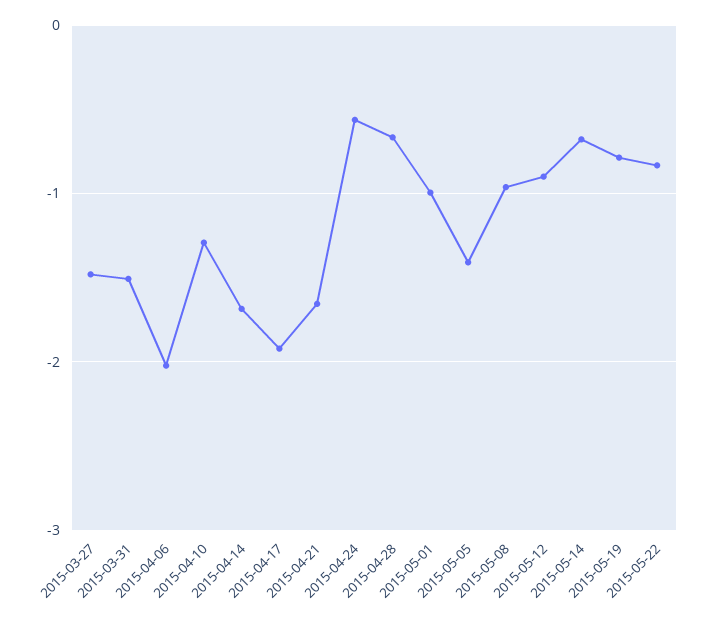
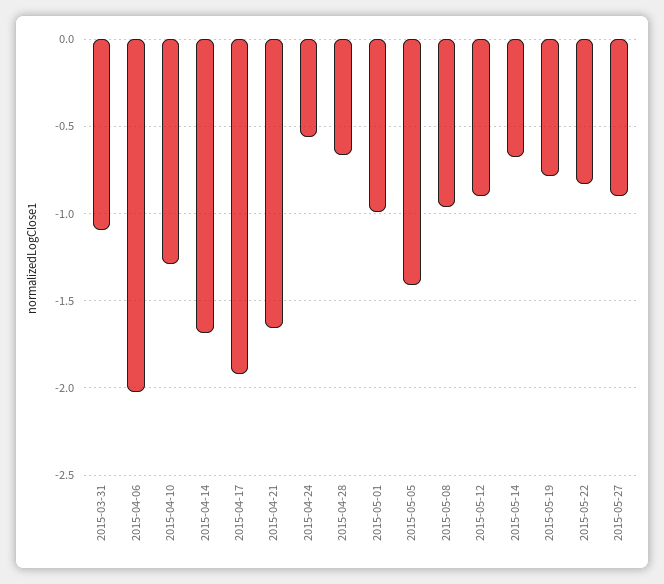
2015-03-27: -1.5 -> none
2015-03-31: -1.5 -> -1.1
2015-05-27: none -> -0.9

